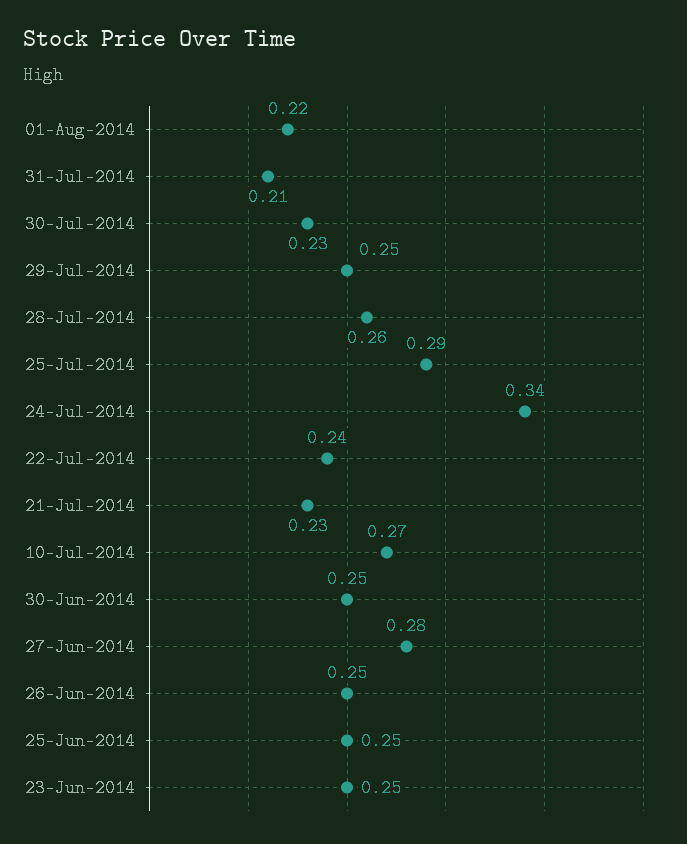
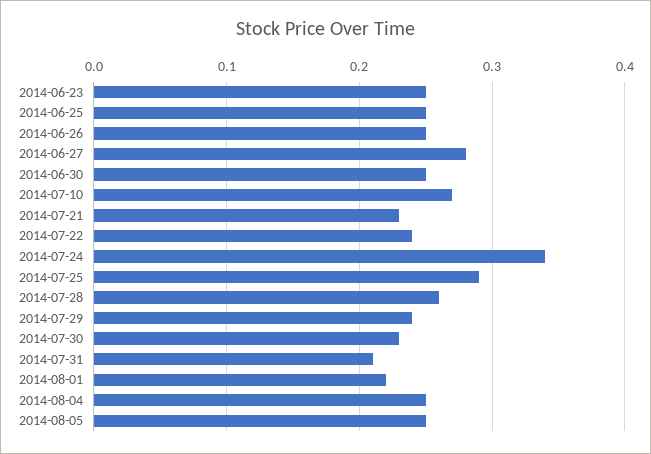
29-Jul-2014: 0.25 -> 0.24
2014-08-04: none -> 0.25
2014-08-05: none -> 0.25

